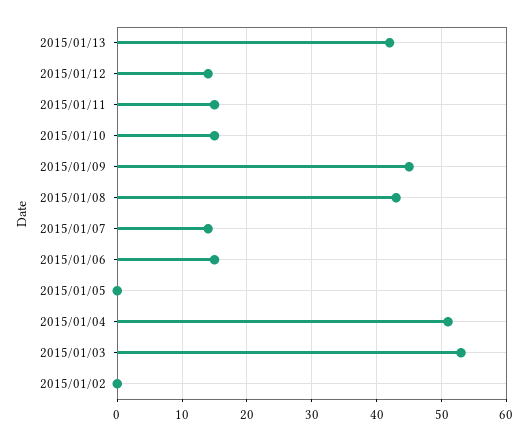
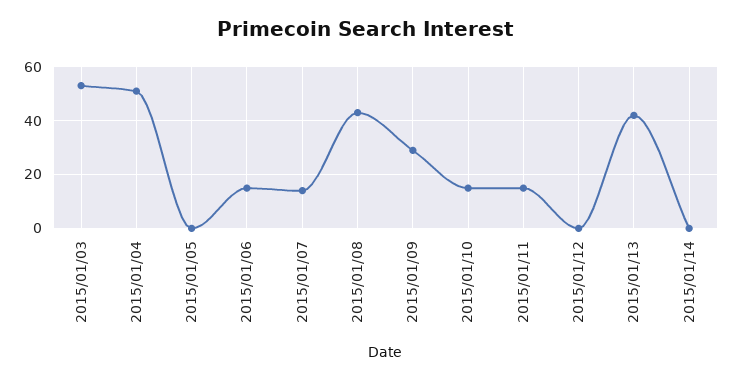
2015/01/12: 14 -> 0
2015/01/09: 45 -> 30
2015/01/02: 0 -> none
2015/01/14: none -> 0

